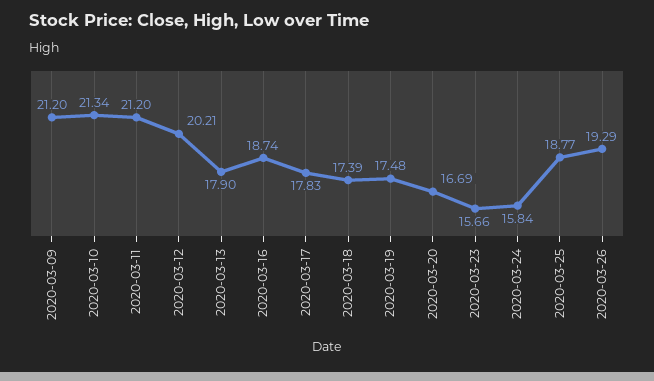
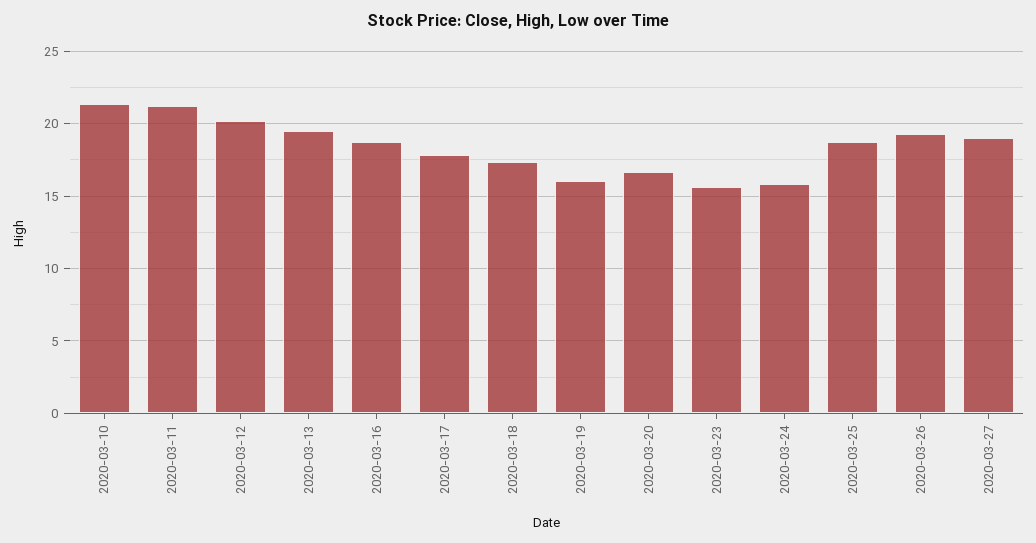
2020-03-09: 21.2 -> none
2020-03-13: 17.9 -> 19.5
2020-03-19: 17.48 -> 16
2020-03-27: none -> 19

